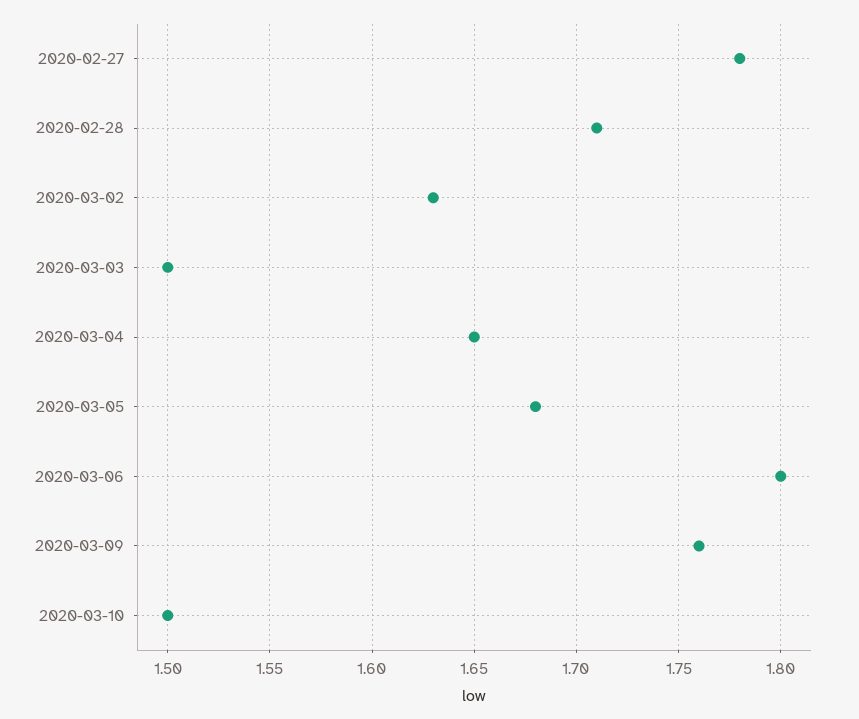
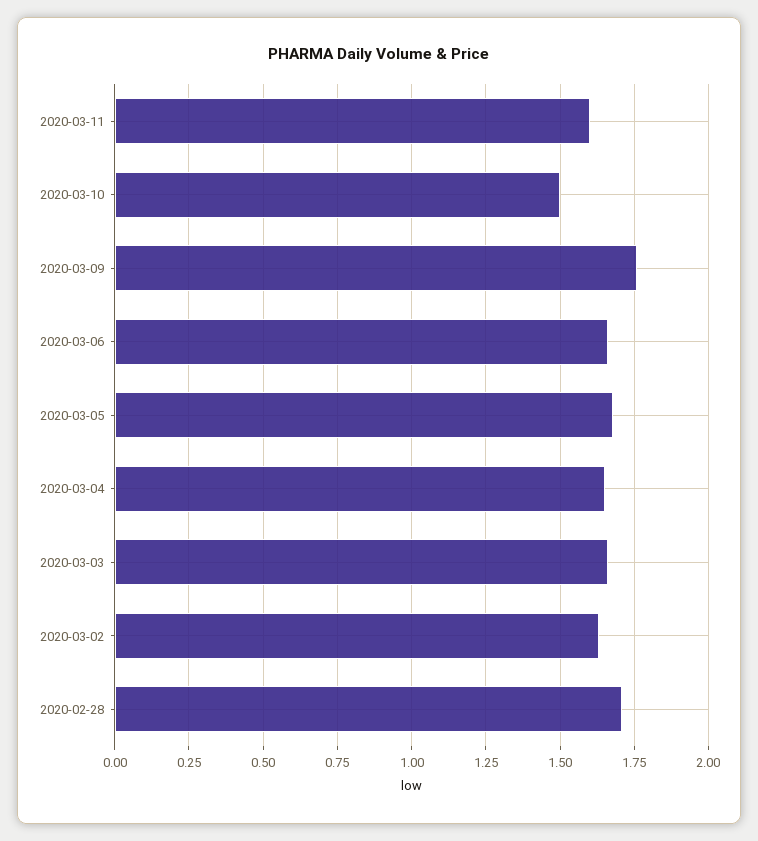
2020-02-27: 1.78 -> none
2020-03-03: 1.5 -> 1.65
2020-03-06: 1.8 -> 1.65
2020-03-11: none -> 1.6

